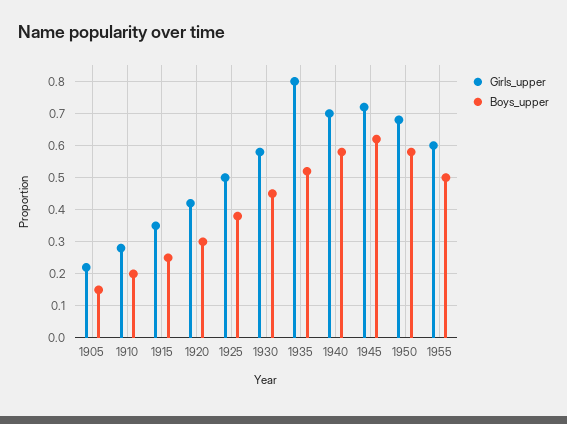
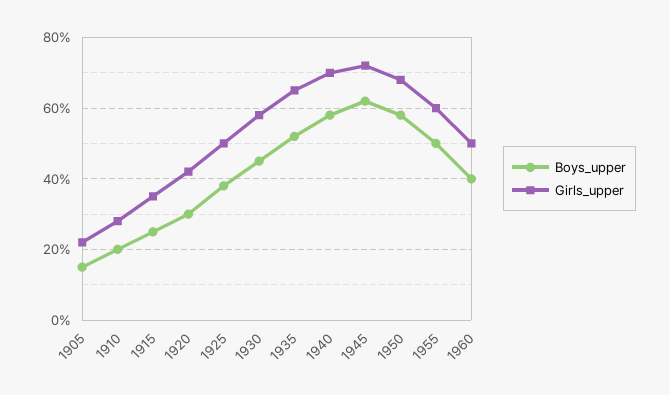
Girls_upper, 1935: 0.8 -> 0.65
Boys_upper, 1960: none -> 0.4
Girls_upper, 1960: none -> 0.5

